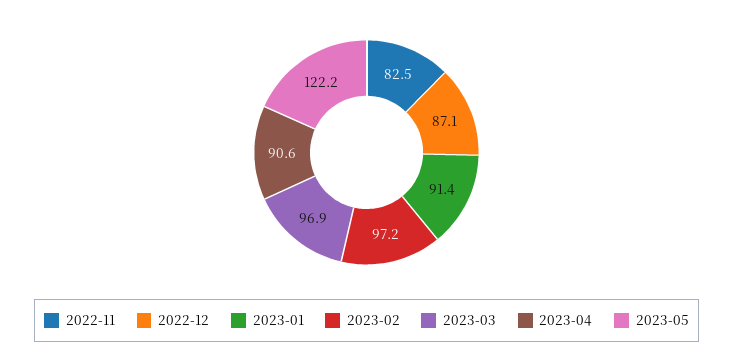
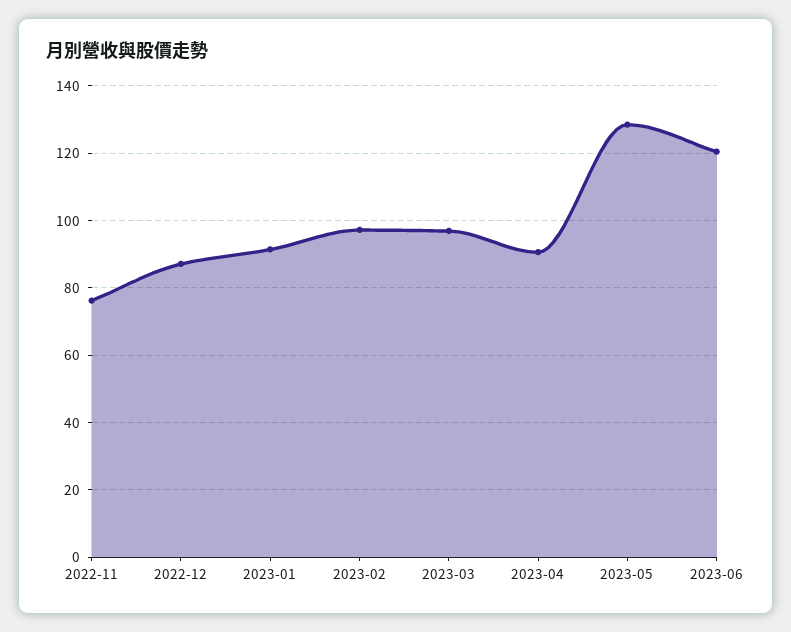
2022-11: 82.5 -> 76
2023-05: 122.2 -> 128
2023-06: none -> 120

